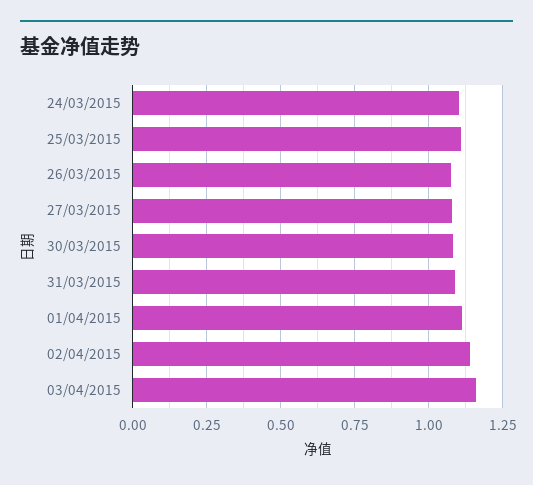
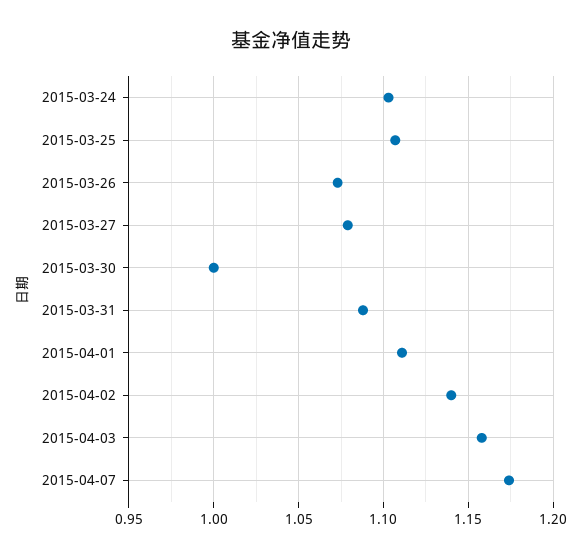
30/03/2015: 1.075 -> 1
2015-04-07: none -> 1.175

